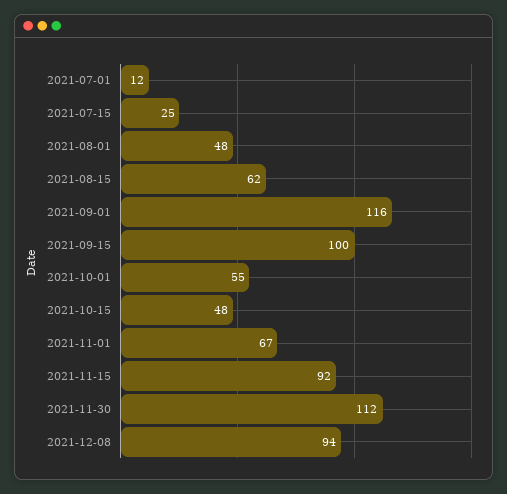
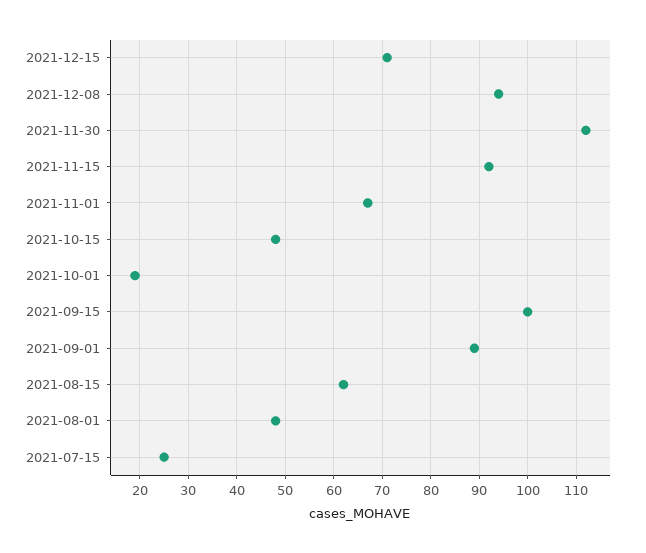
2021-07-01: 12 -> none
2021-09-01: 116 -> 90
2021-10-01: 55 -> 20
2021-12-15: none -> 70

